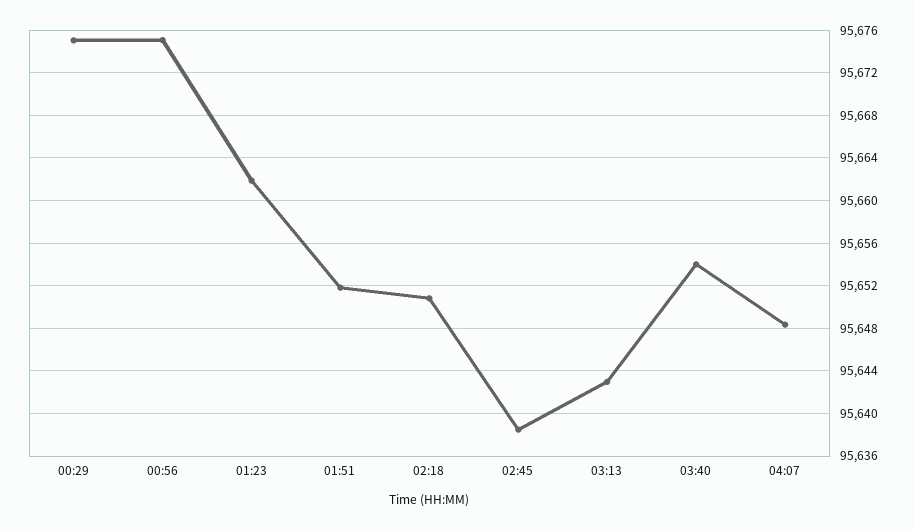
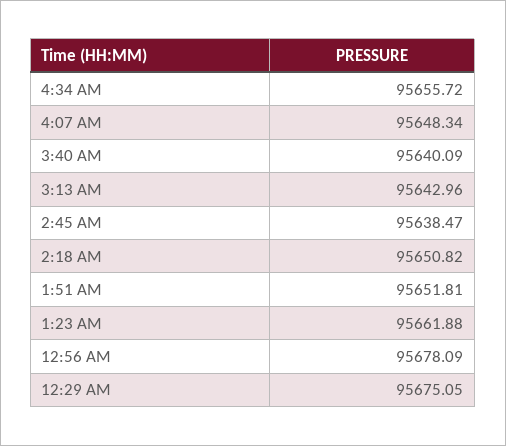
00:56: 95675 -> 95678.09
03:40: 95654 -> 95640.09
4:34 AM: none -> 95655.72

